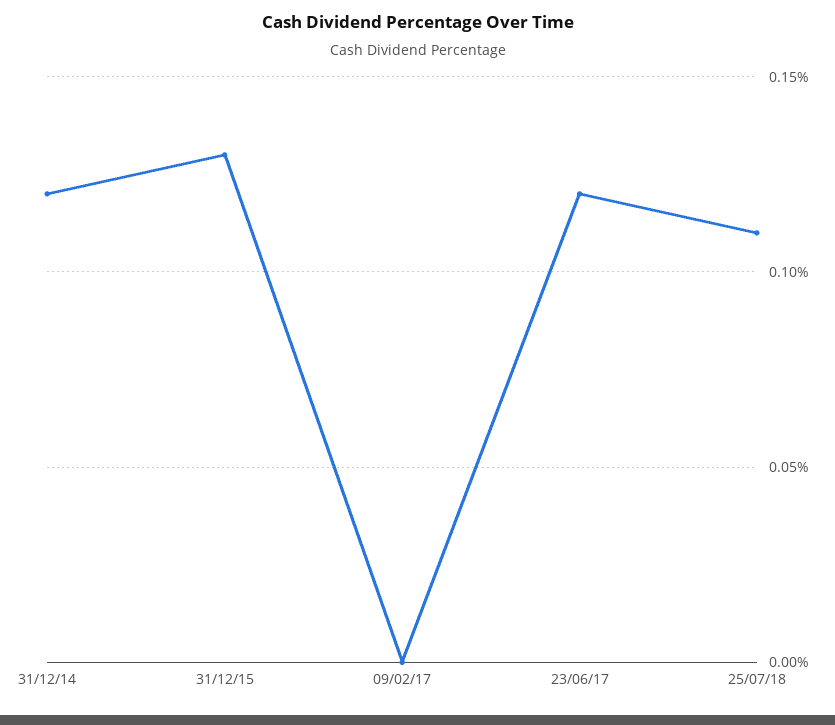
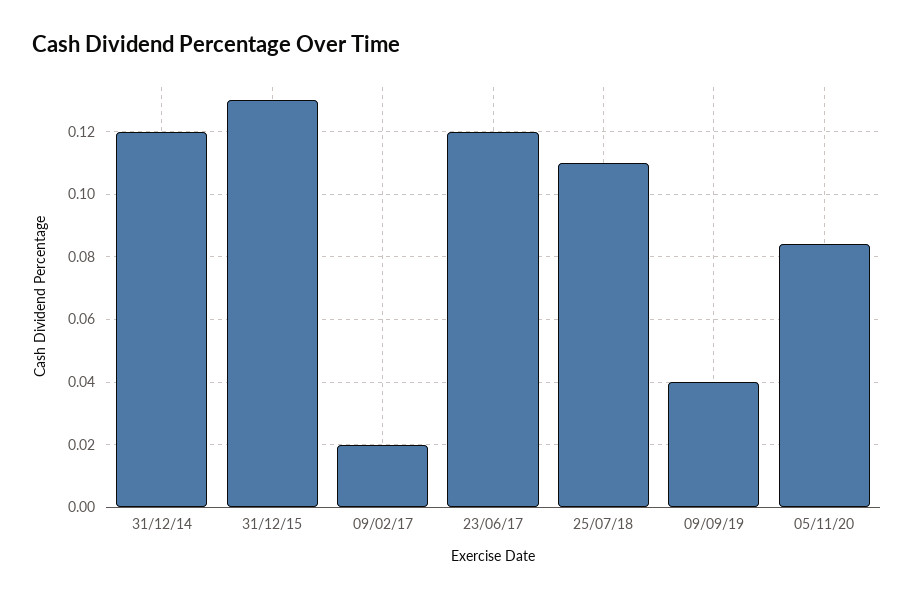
09/02/17: 0 -> 0.02
09/09/19: none -> 0.04
05/11/20: none -> 0.085

